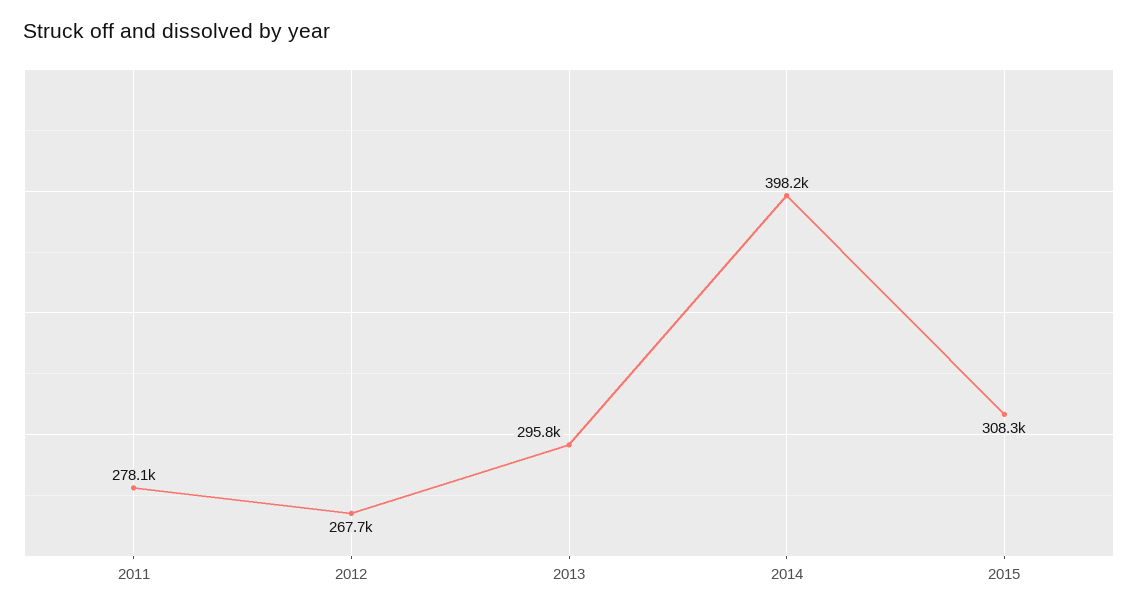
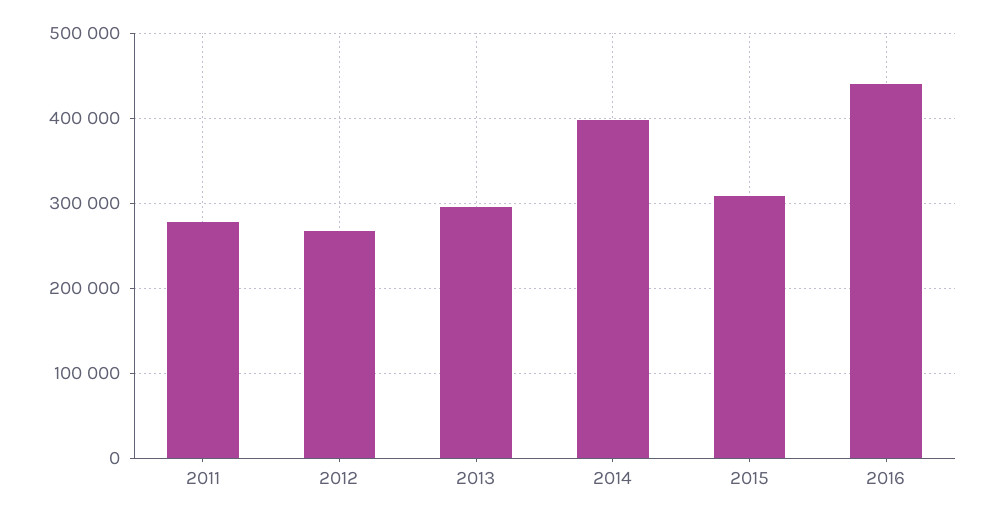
2016: none -> 440000

